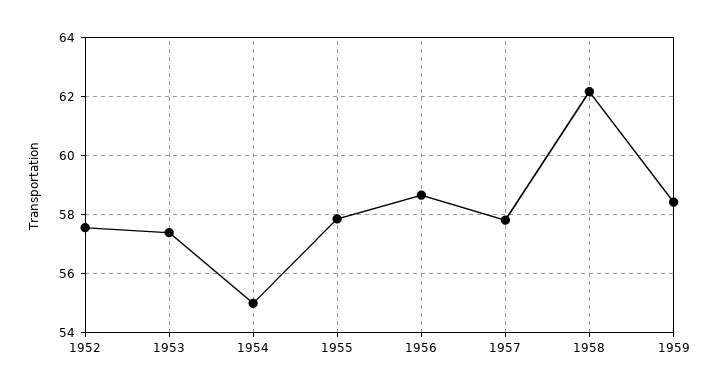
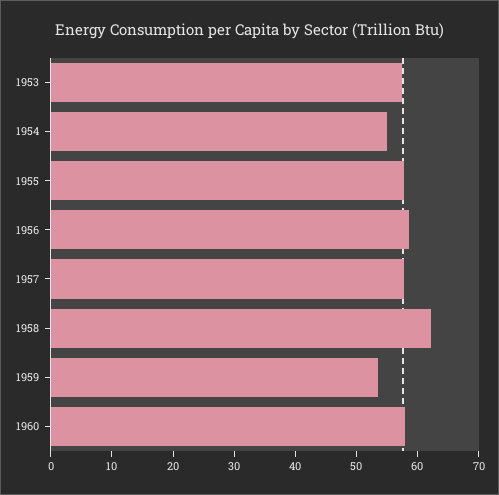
1952: 57.5 -> none
1959: 58.5 -> 54
1960: none -> 58

